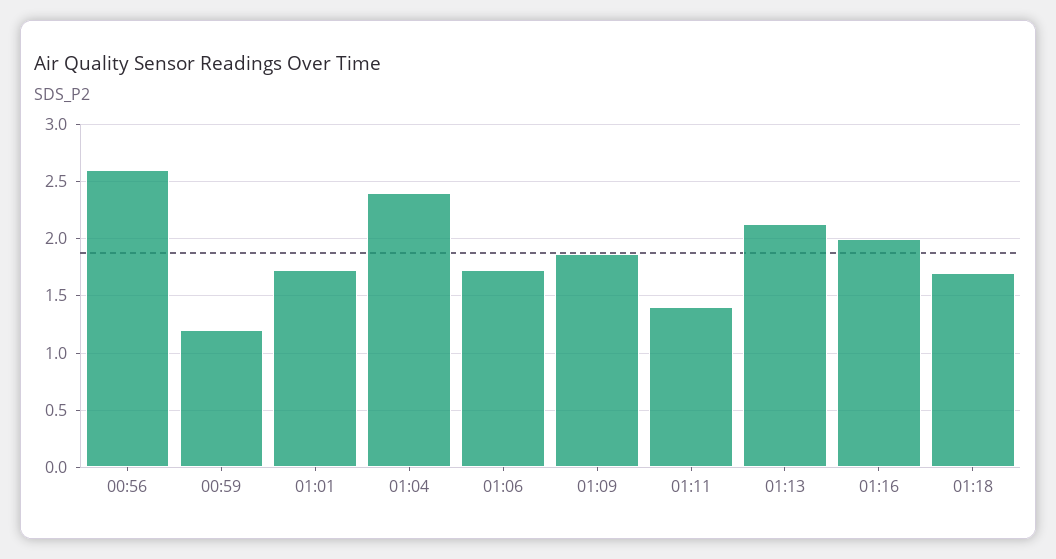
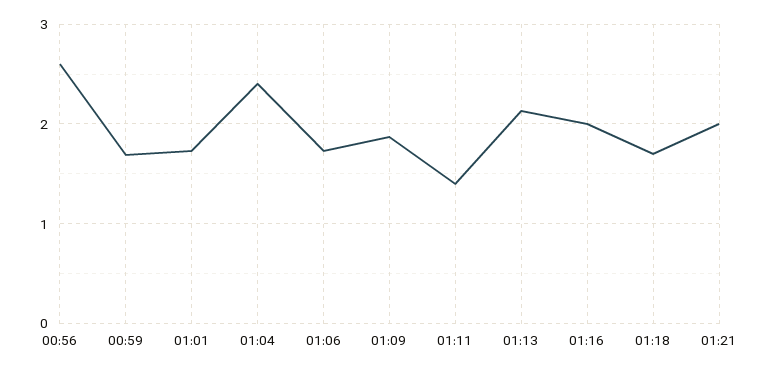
00:59: 1.2 -> 1.7
01:21: none -> 2

